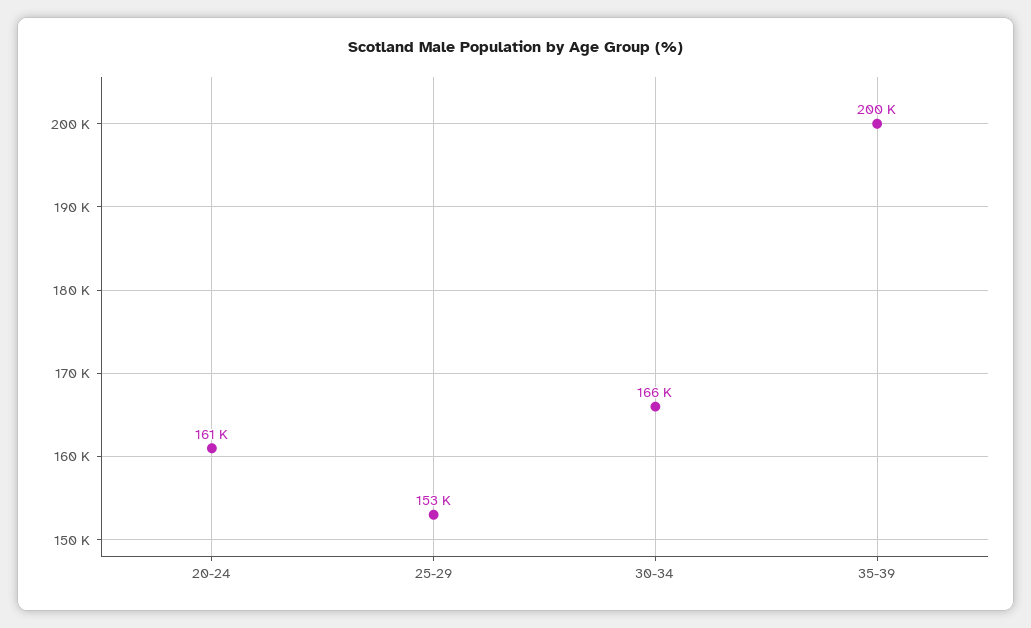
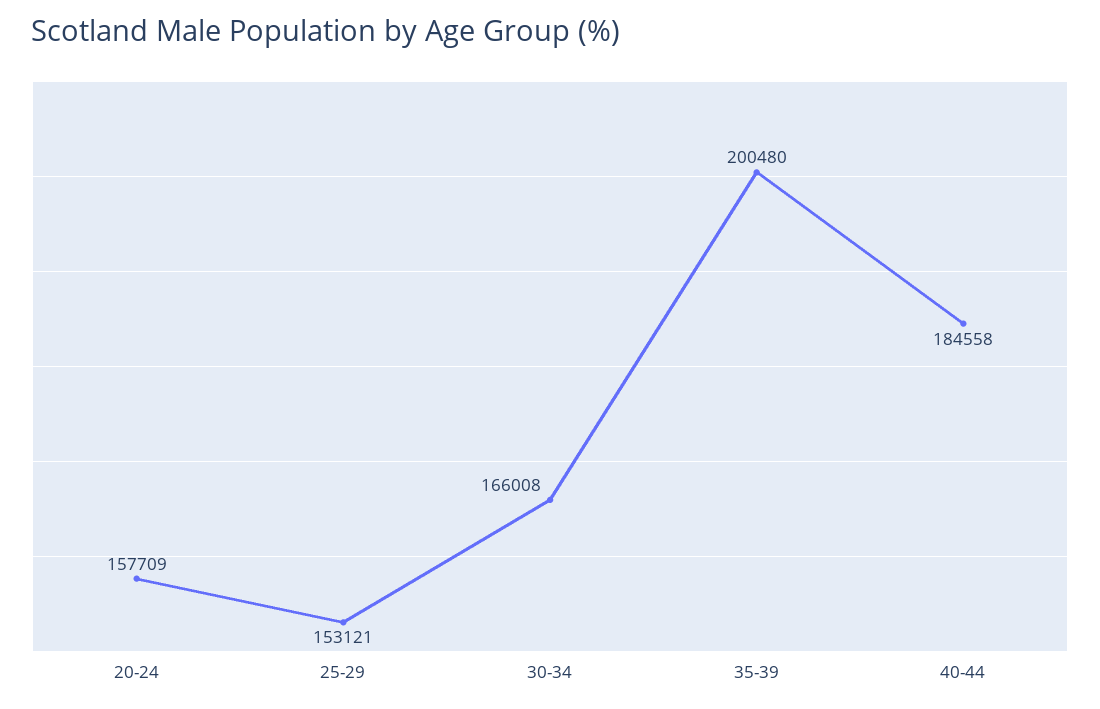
20-24: 161000 -> 157709
40-44: none -> 184558

